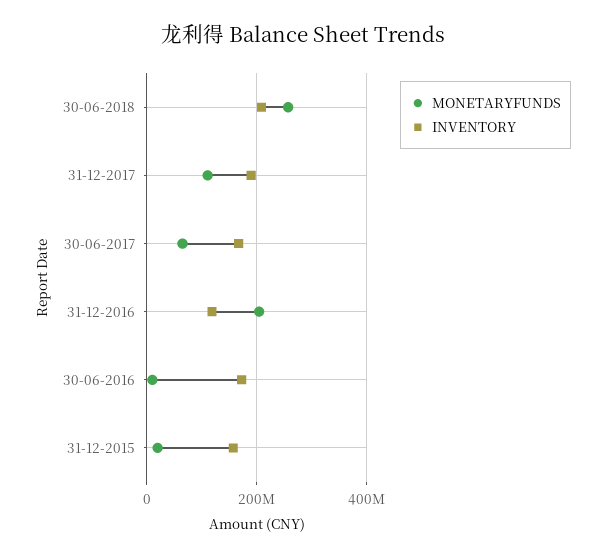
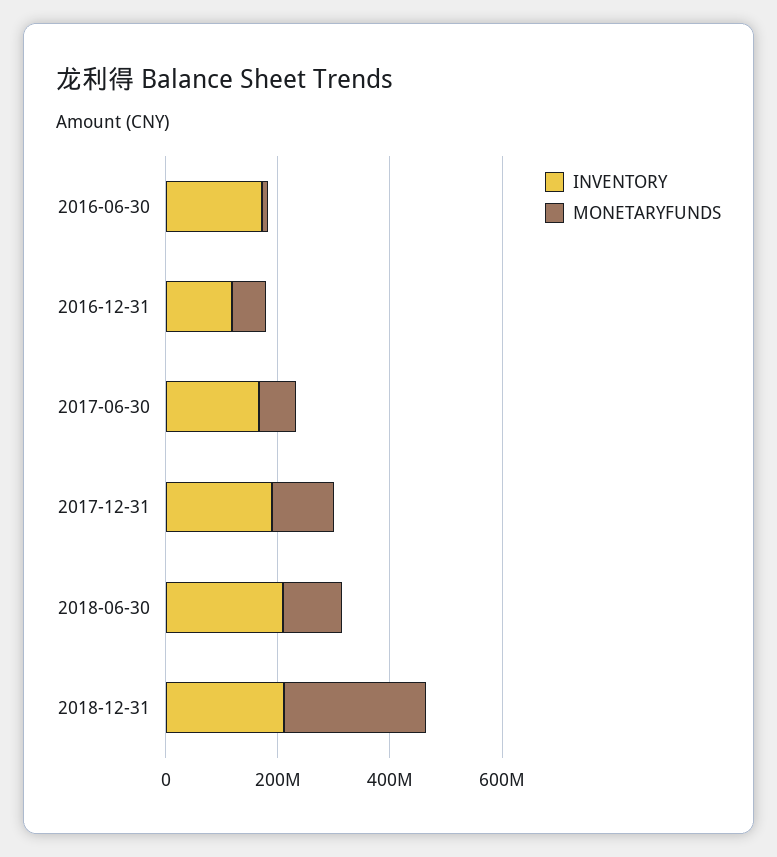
MONETARYFUNDS, 30-06-2018: 260000000 -> 100000000
MONETARYFUNDS, 31-12-2016: 200000000 -> 50000000
MONETARYFUNDS, 31-12-2015: 20000000 -> none
INVENTORY, 31-12-2015: 160000000 -> none
INVENTORY, 2018-12-31: none -> 200000000
MONETARYFUNDS, 2018-12-31: none -> 250000000

